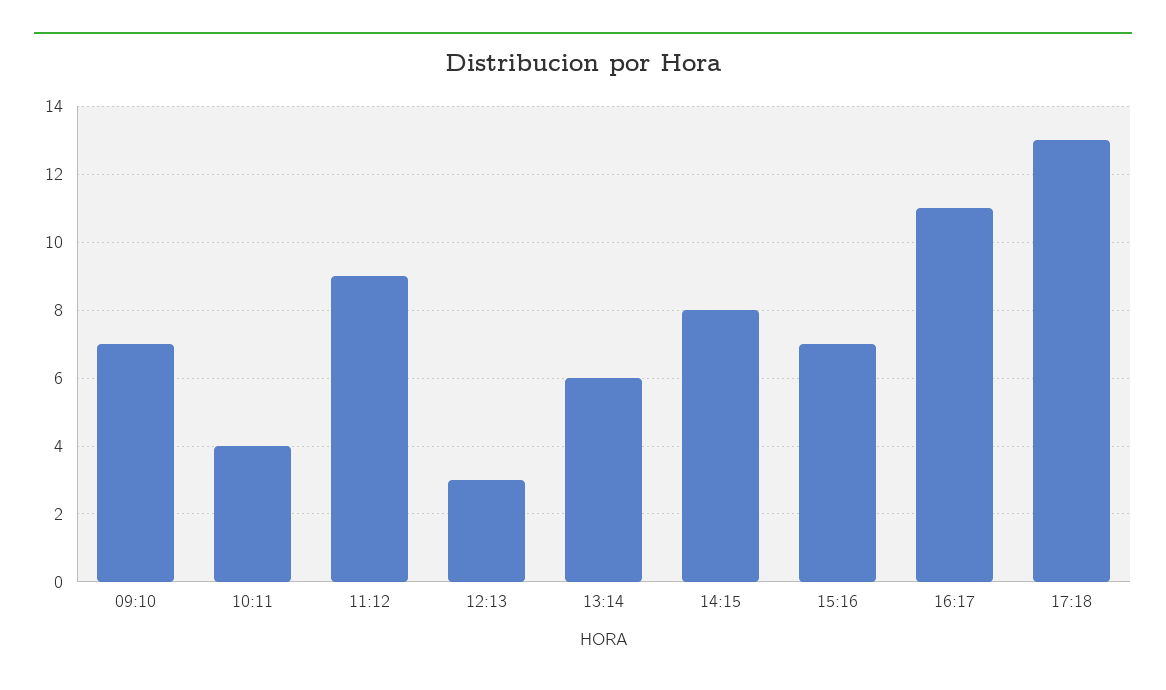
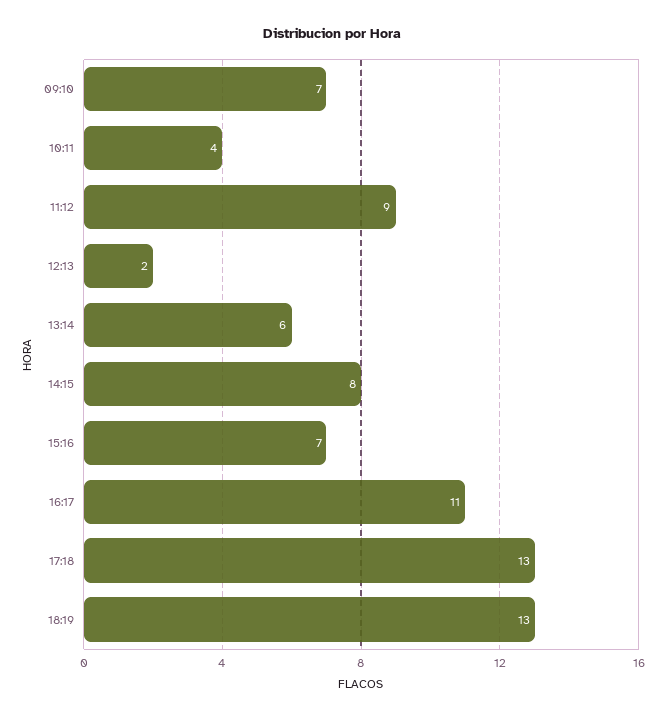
12:13: 3 -> 2
18:19: none -> 13

